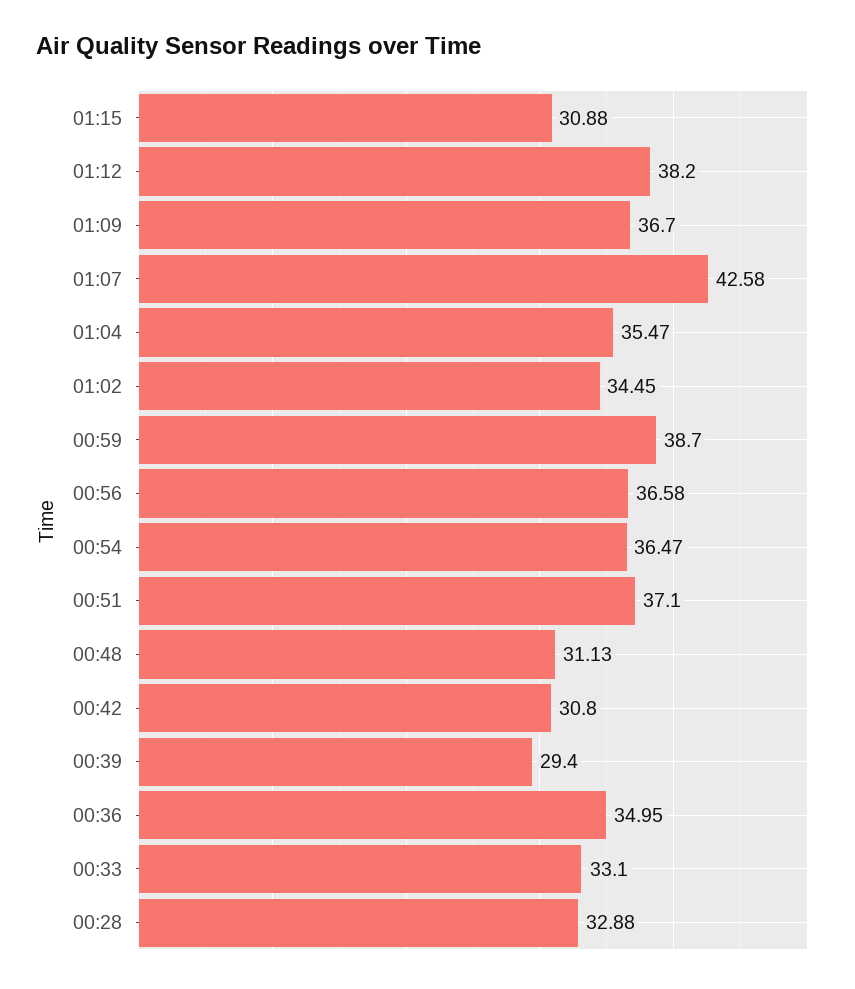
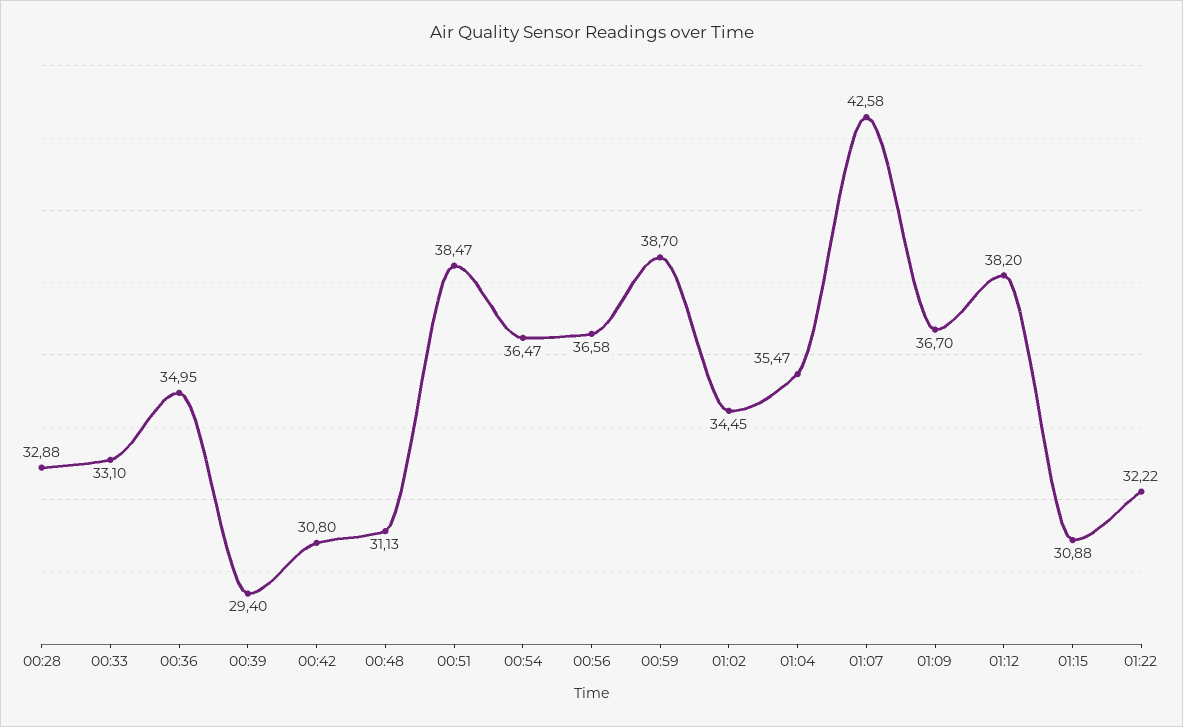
00:51: 37.1 -> 38.47
01:22: none -> 32.22

